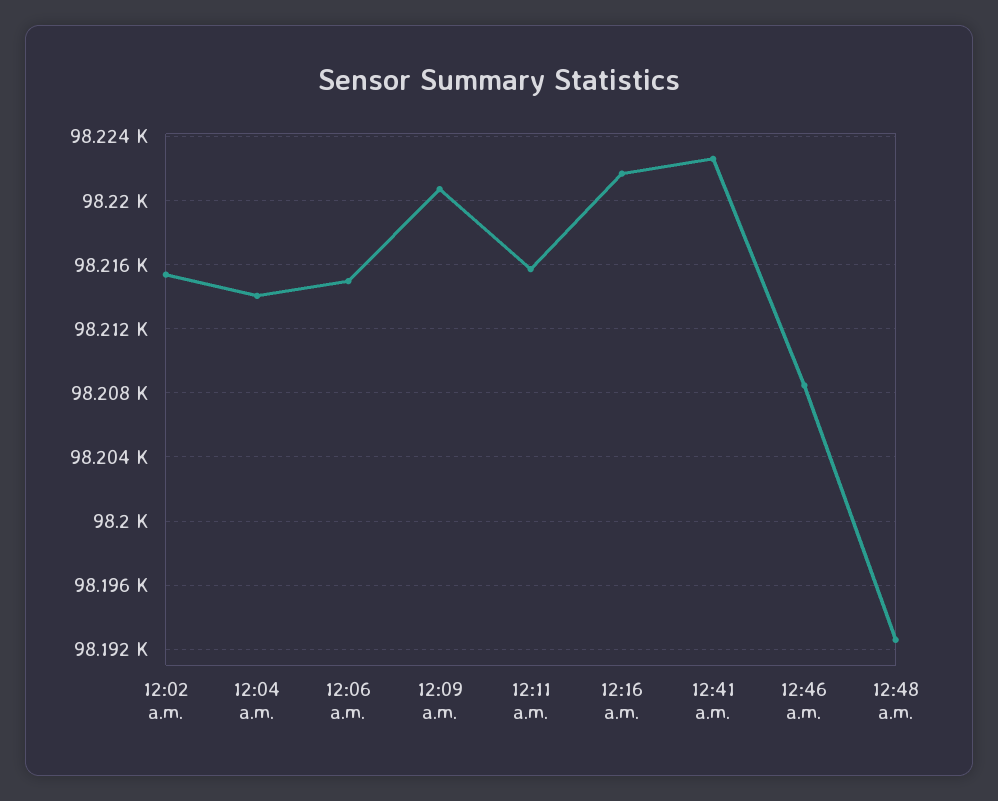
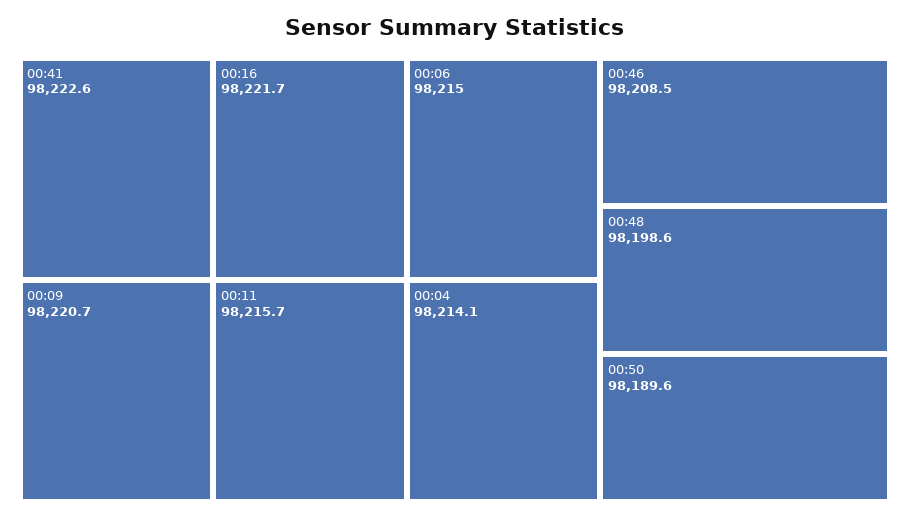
12:02 a.m.: 98215.5 -> none
12:48 a.m.: 98192.5 -> 98198.6
00:50: none -> 98189.6

